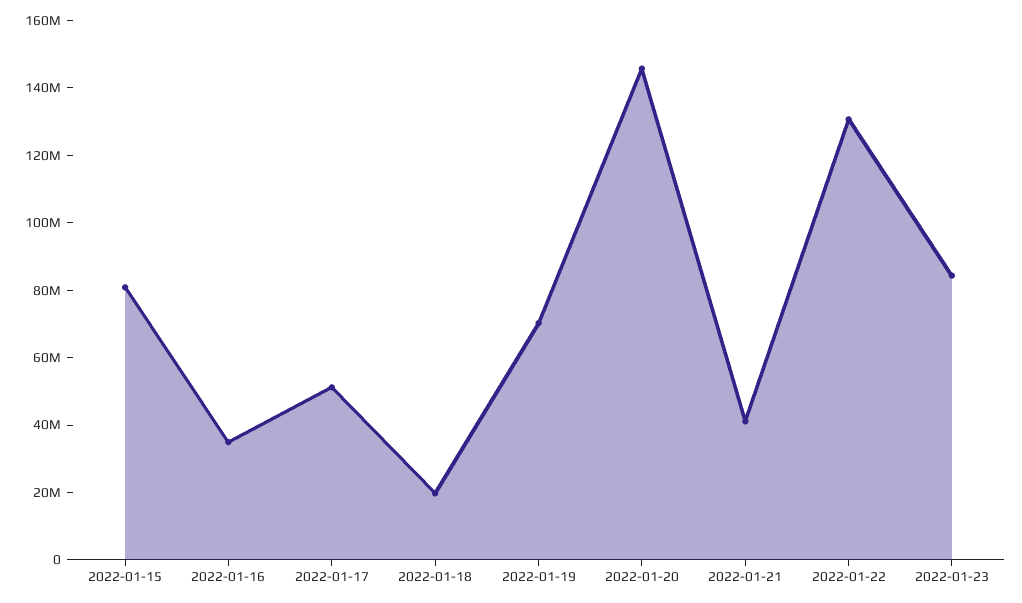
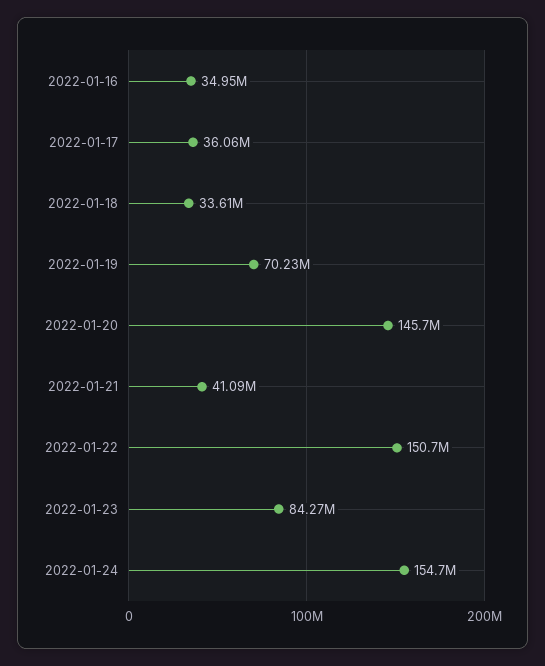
2022-01-15: 80000000 -> none
2022-01-17: 50000000 -> 36060000
2022-01-18: 20000000 -> 33610000
2022-01-22: 130000000 -> 150700000
2022-01-24: none -> 154700000

